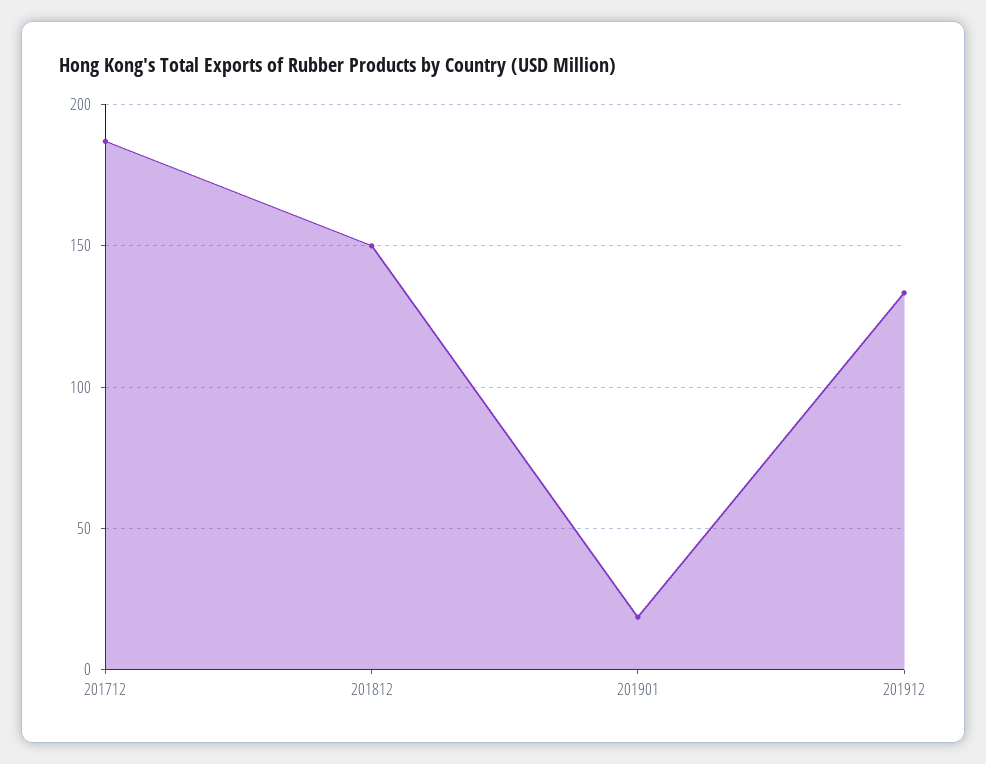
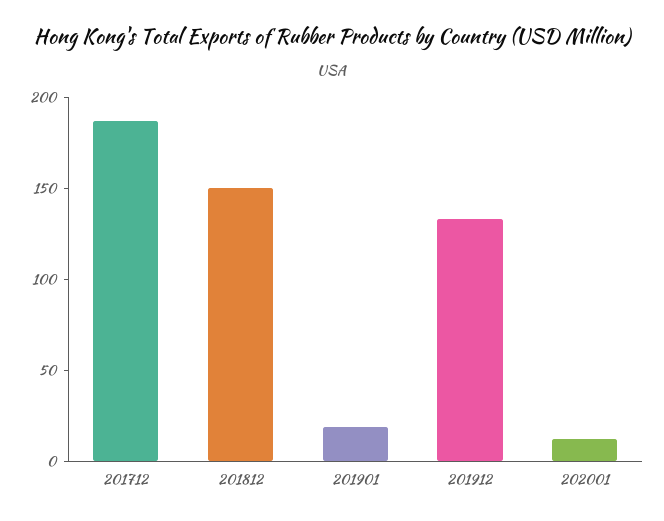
202001: none -> 10

